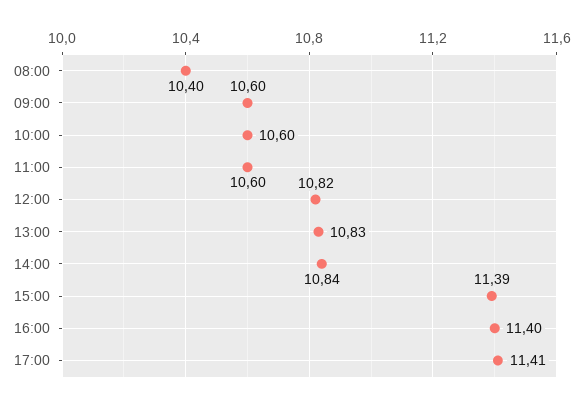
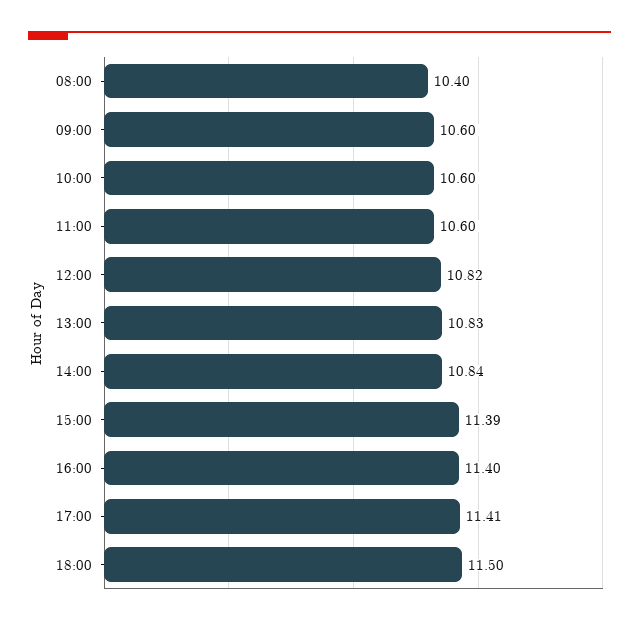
18:00: none -> 11.5

